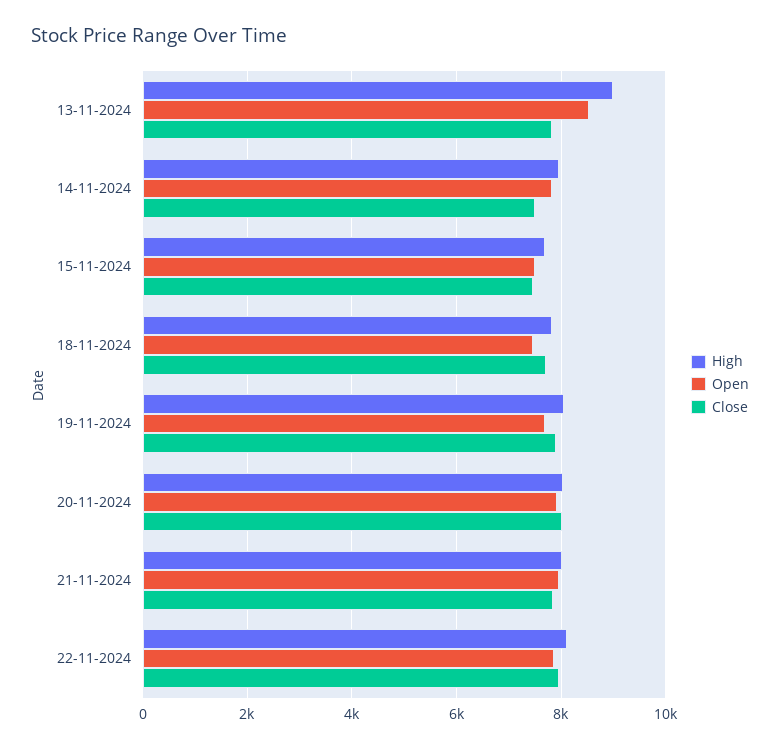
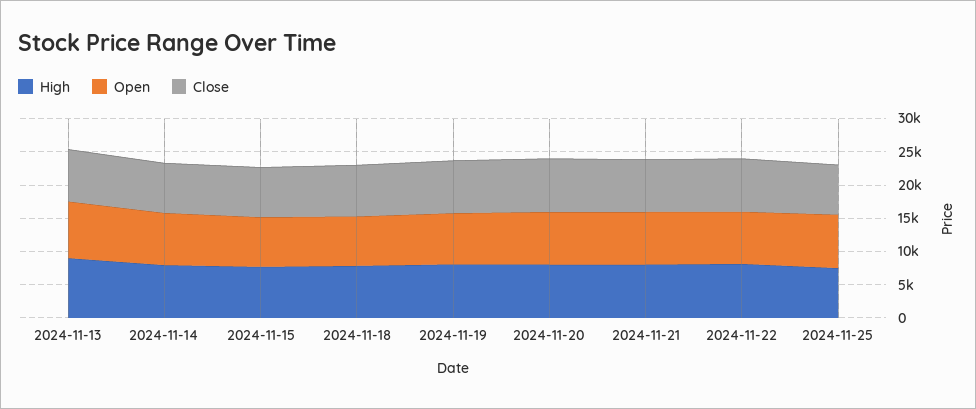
High, 2024-11-25: none -> 7500
Open, 2024-11-25: none -> 7500
Close, 2024-11-25: none -> 7500

